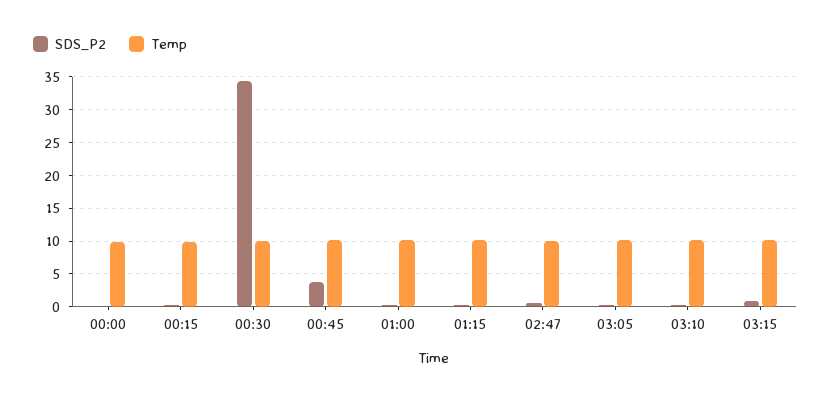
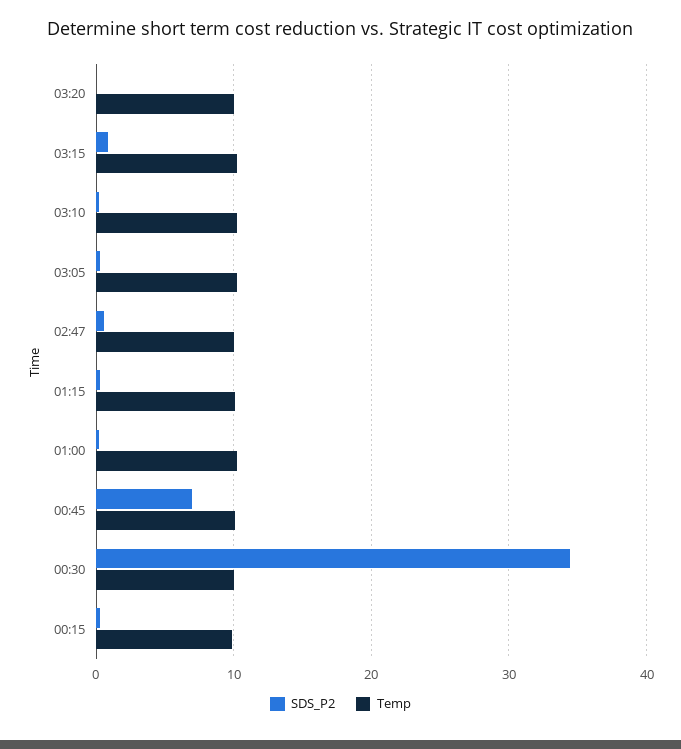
SDS_P2, 00:00: 0 -> none
Temp, 00:00: 10 -> none
SDS_P2, 00:45: 4 -> 7
SDS_P2, 03:20: none -> 0
Temp, 03:20: none -> 10

